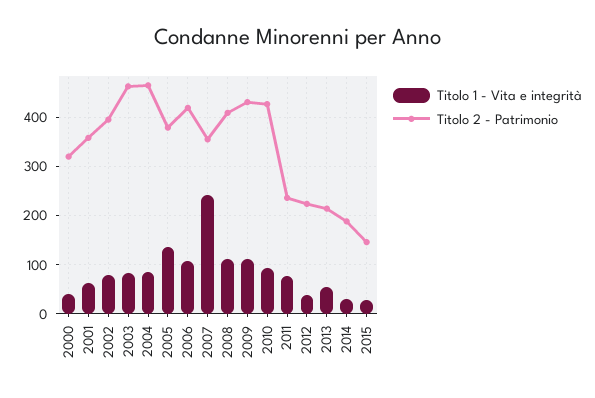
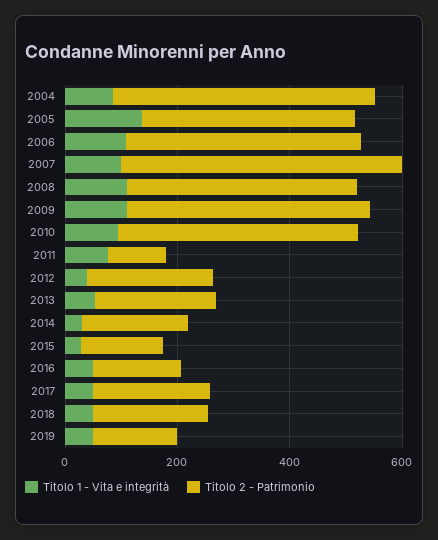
Titolo 1 - Vita e integrità, 2000: 40 -> none
Titolo 2 - Patrimonio, 2000: 320 -> none
Titolo 1 - Vita e integrità, 2001: 60 -> none
Titolo 2 - Patrimonio, 2001: 360 -> none
Titolo 1 - Vita e integrità, 2002: 80 -> none
Titolo 2 - Patrimonio, 2002: 400 -> none
Titolo 1 - Vita e integrità, 2003: 80 -> none
Titolo 2 - Patrimonio, 2003: 460 -> none
Titolo 1 - Vita e integrità, 2007: 240 -> 100
Titolo 2 - Patrimonio, 2007: 360 -> 500
Titolo 2 - Patrimonio, 2011: 240 -> 100
Titolo 1 - Vita e integrità, 2016: none -> 50
Titolo 2 - Patrimonio, 2016: none -> 150
Titolo 1 - Vita e integrità, 2017: none -> 50
Titolo 2 - Patrimonio, 2017: none -> 200
Titolo 1 - Vita e integrità, 2018: none -> 50
Titolo 2 - Patrimonio, 2018: none -> 200
Titolo 1 - Vita e integrità, 2019: none -> 50
Titolo 2 - Patrimonio, 2019: none -> 150

